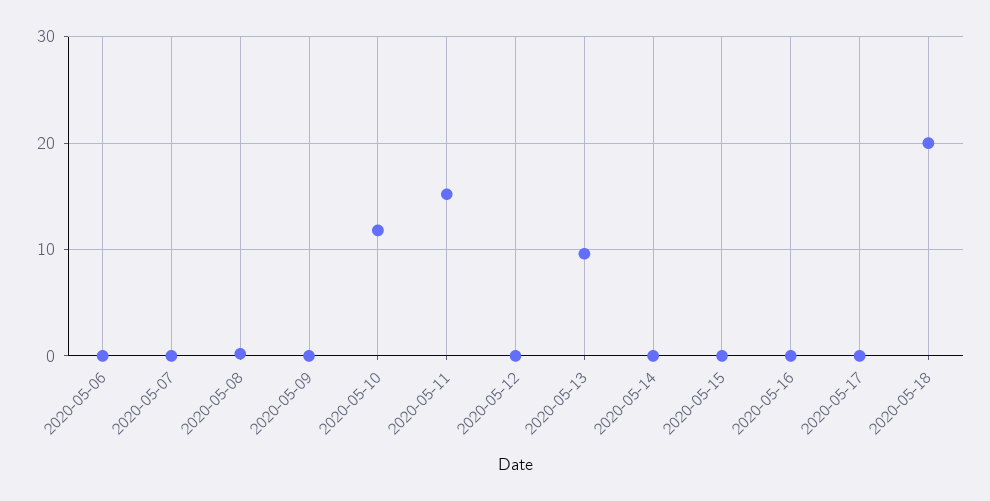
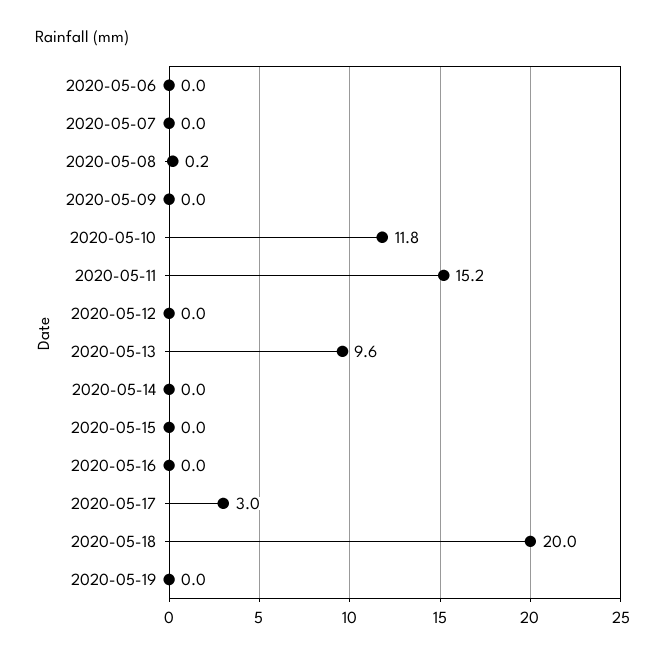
2020-05-17: 0 -> 3
2020-05-19: none -> 0

